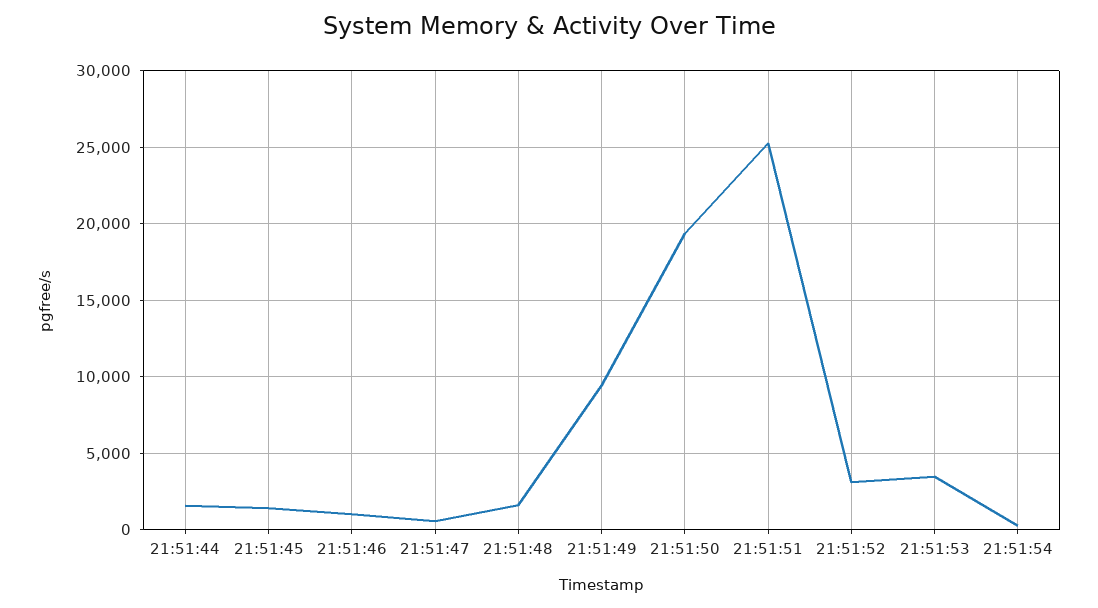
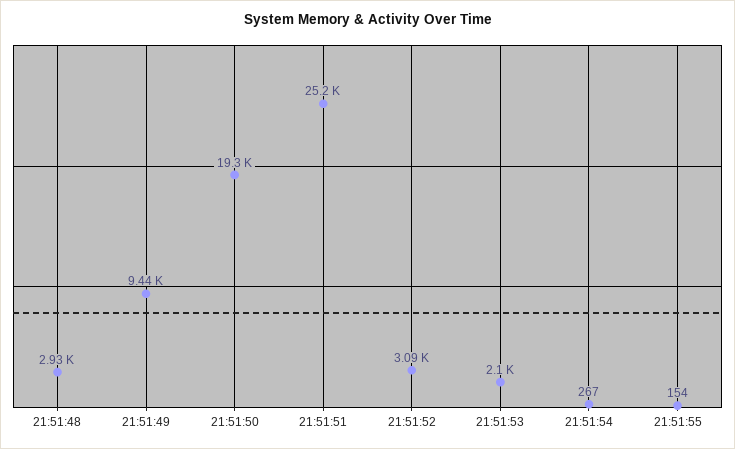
21:51:44: 1500 -> none
21:51:45: 1500 -> none
21:51:46: 1000 -> none
21:51:47: 500 -> none
21:51:48: 1500 -> 2930
21:51:53: 3500 -> 2100
21:51:55: none -> 154

